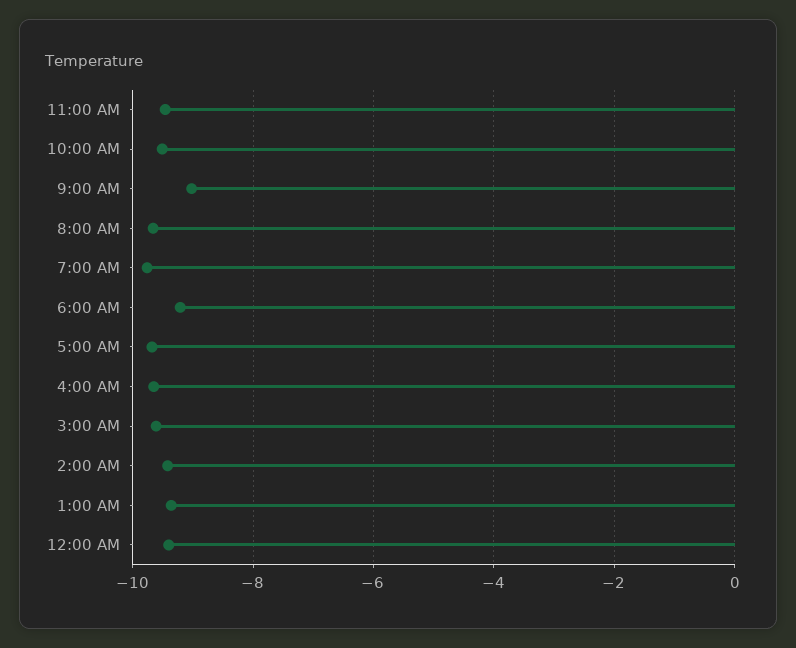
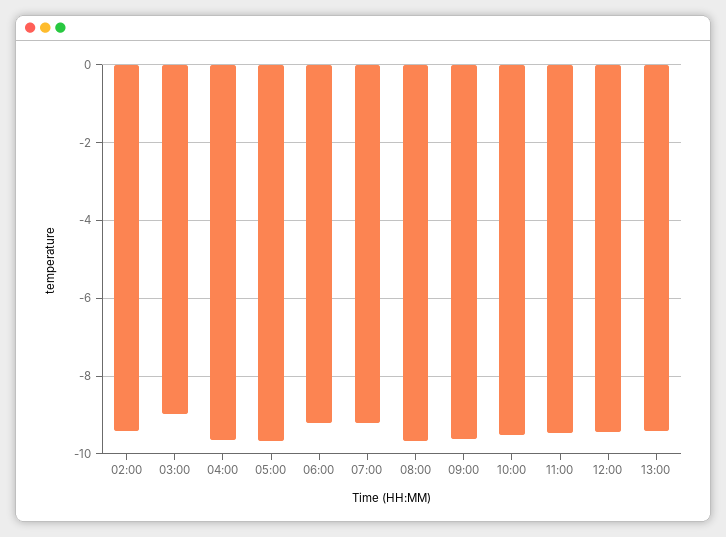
9:00 AM: -9 -> -9.6
7:00 AM: -9.8 -> -9.2
3:00 AM: -9.6 -> -9
1:00 AM: -9.4 -> none
12:00 AM: -9.4 -> none
12:00: none -> -9.4
13:00: none -> -9.4

